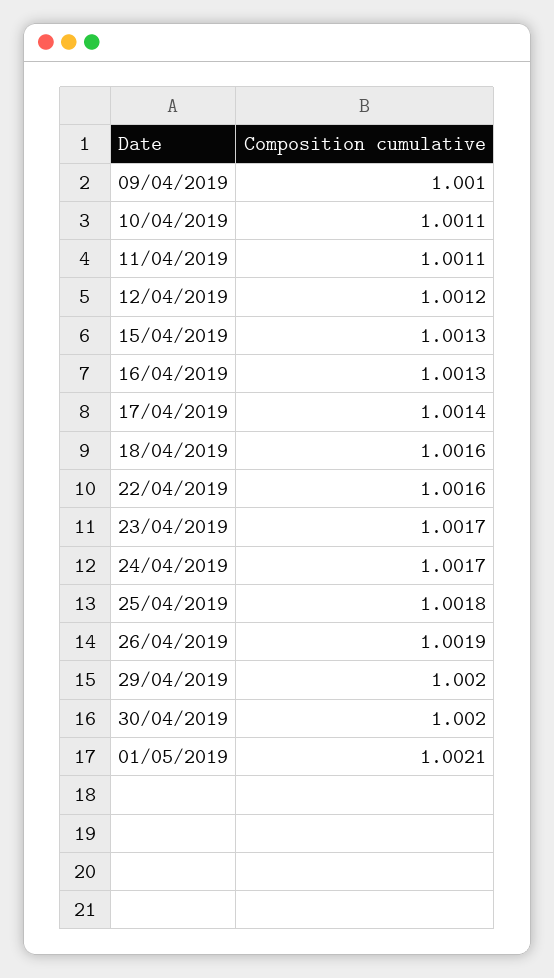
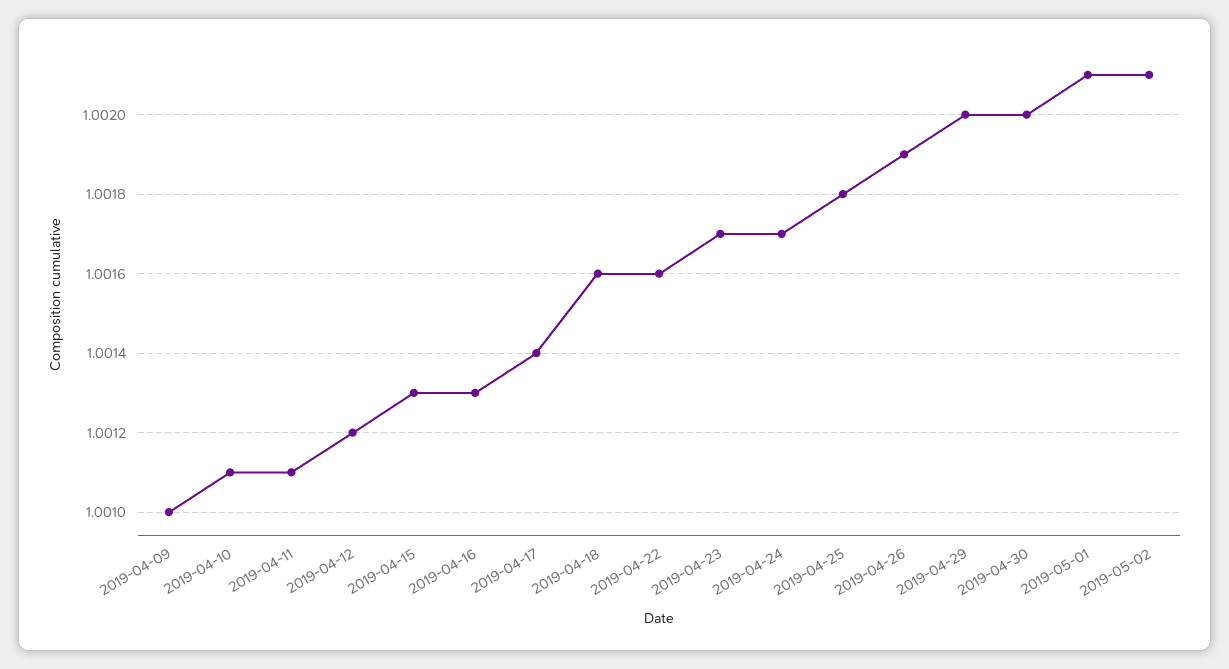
2019-05-02: none -> 1.0021

